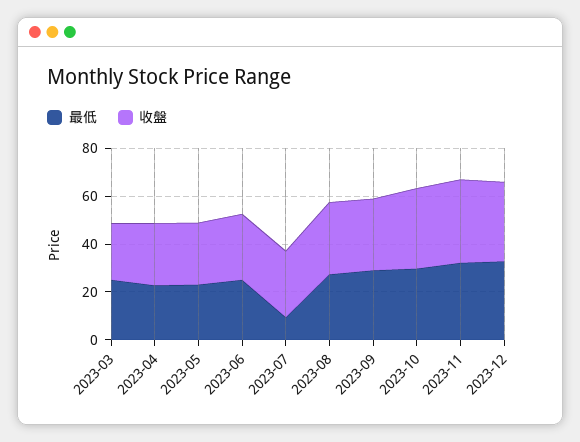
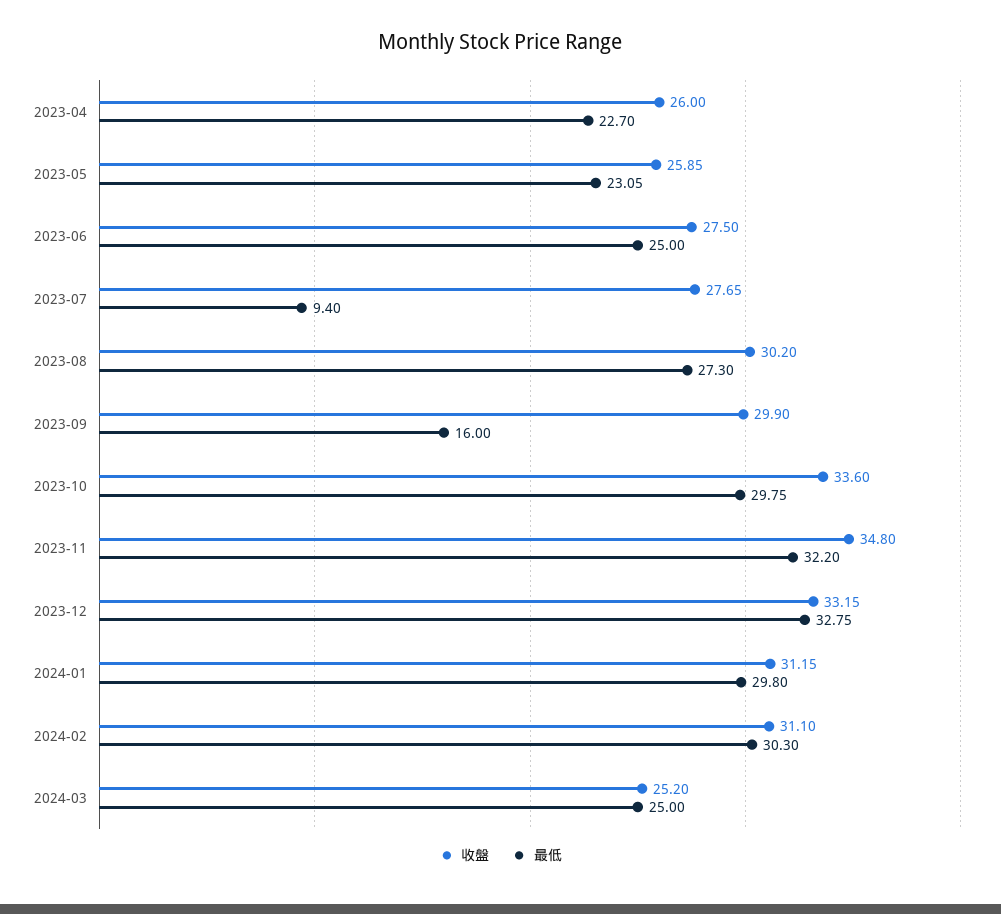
最低, 2023-03: 25 -> none
收盤, 2023-03: 25 -> none
最低, 2023-09: 30 -> 16
收盤, 2024-01: none -> 31.15
最低, 2024-01: none -> 29.8
收盤, 2024-02: none -> 31.1
最低, 2024-02: none -> 30.3
收盤, 2024-03: none -> 25.2
最低, 2024-03: none -> 25

